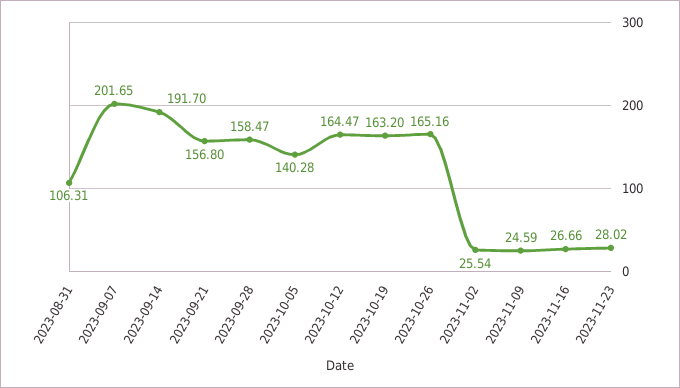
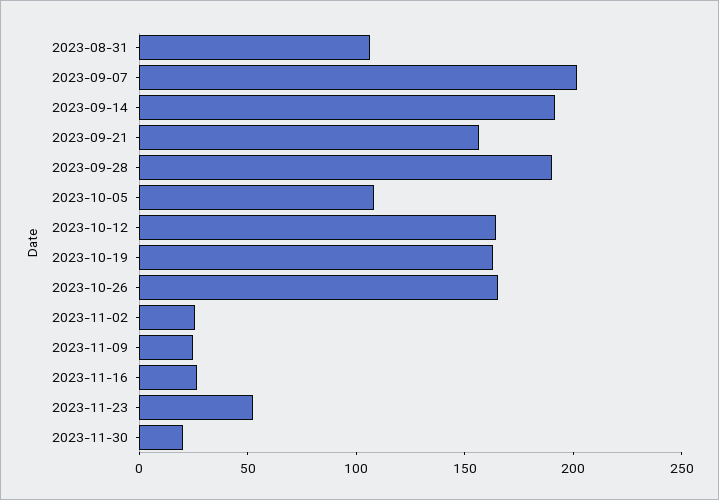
2023-09-28: 158.47 -> 190
2023-10-05: 140.28 -> 110
2023-11-23: 28.02 -> 50
2023-11-30: none -> 20

